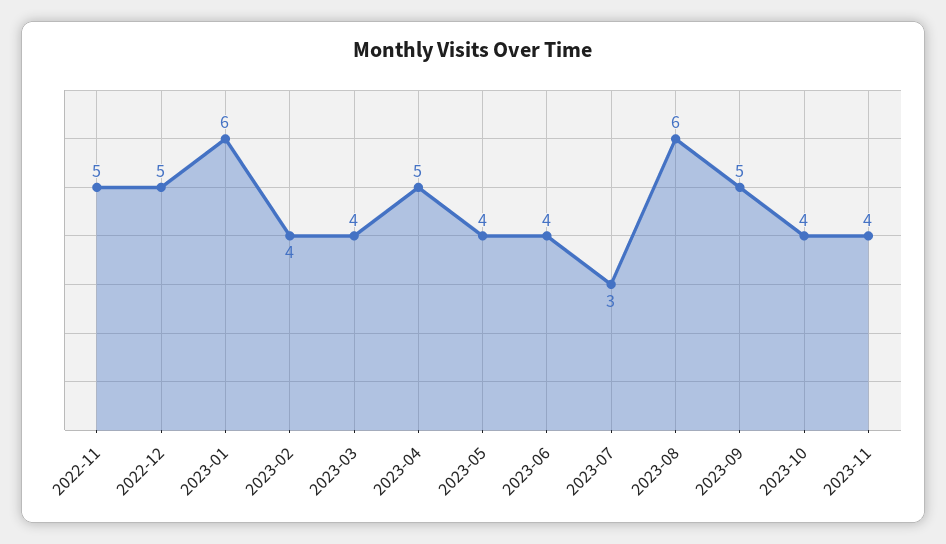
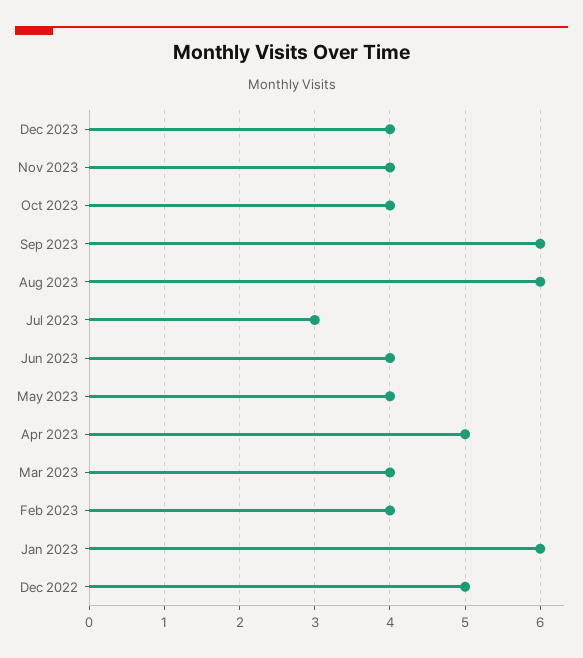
2022-11: 5 -> none
2023-09: 5 -> 6
Dec 2023: none -> 4

